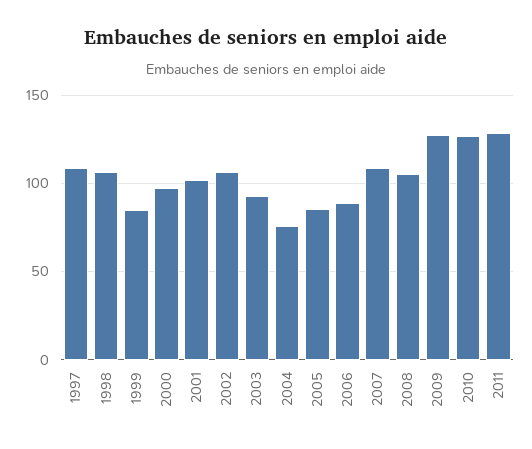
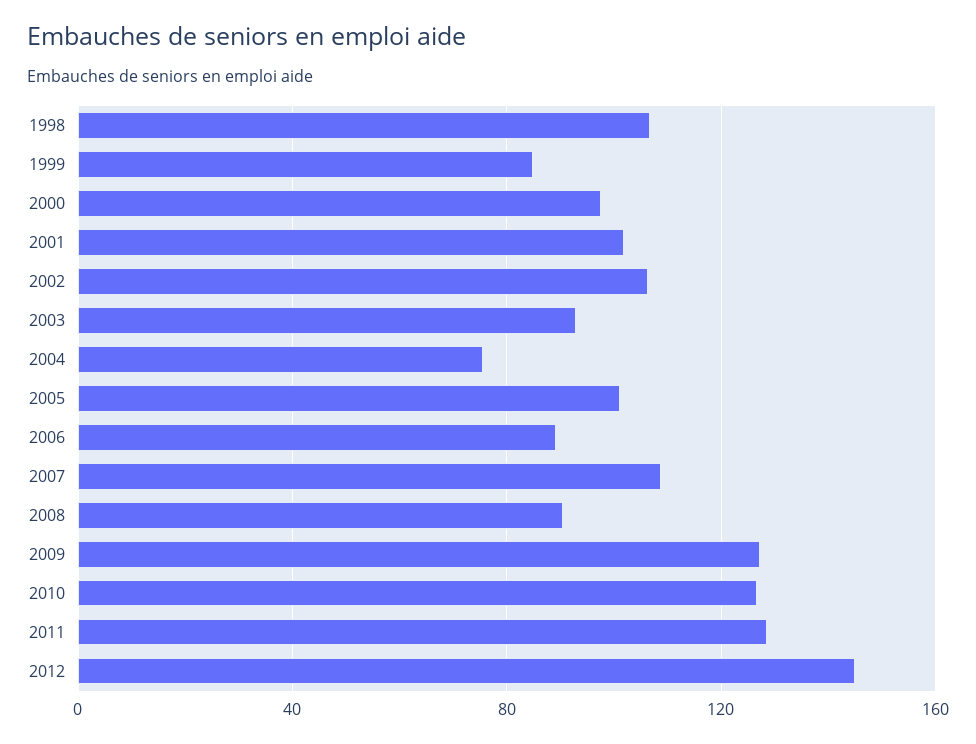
1997: 110 -> none
2005: 85 -> 100
2008: 105 -> 90
2012: none -> 145

